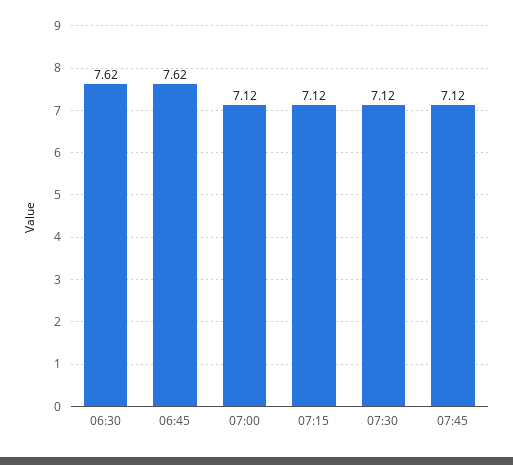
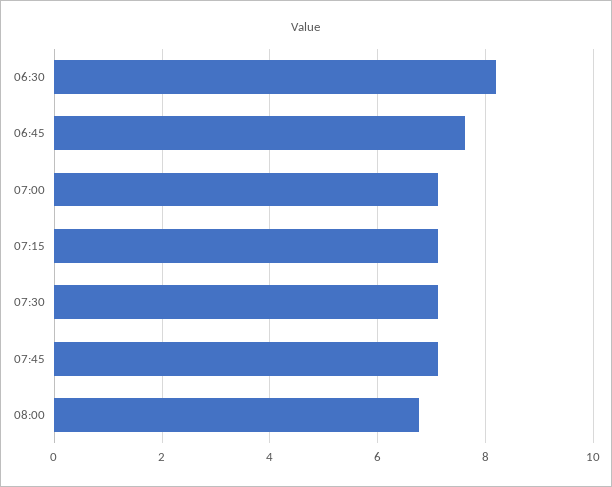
06:30: 7.62 -> 8.2
08:00: none -> 6.8

